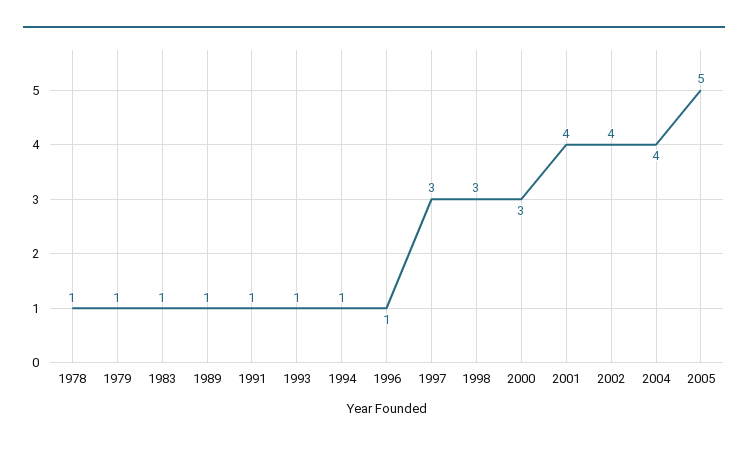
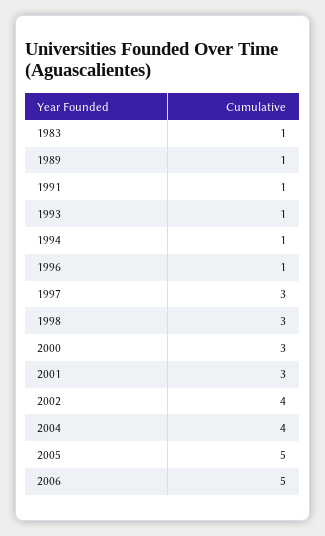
1978: 1 -> none
1979: 1 -> none
2001: 4 -> 3
2006: none -> 5

